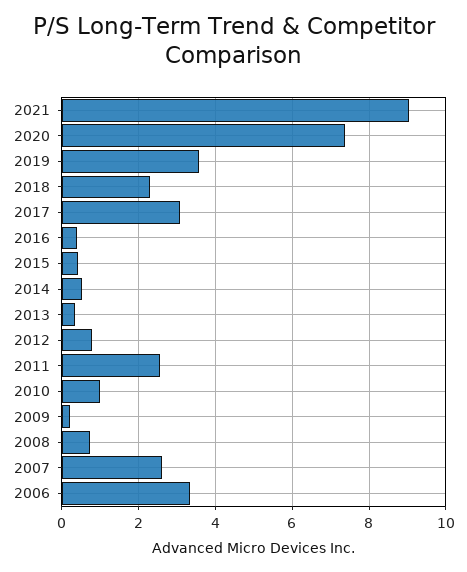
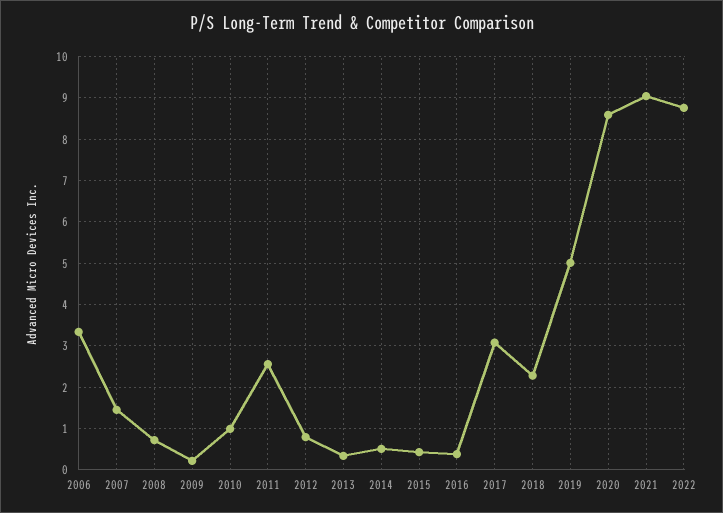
2020: 7.4 -> 8.6
2019: 3.6 -> 5
2007: 2.6 -> 1.4
2022: none -> 8.8

